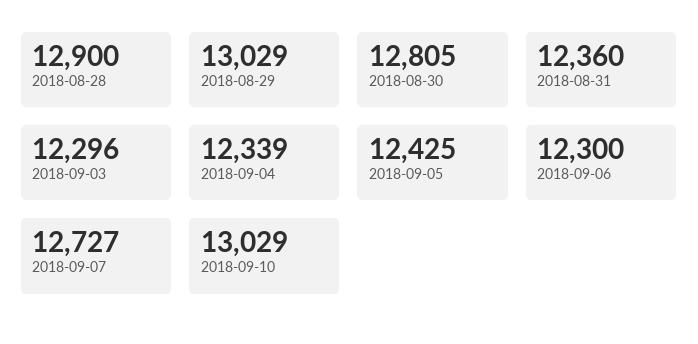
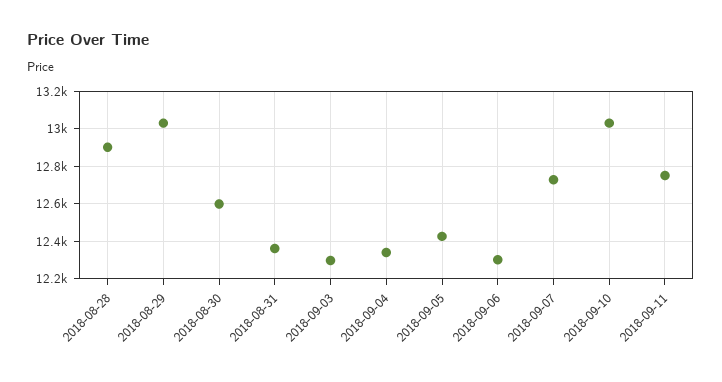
2018-08-30: 12805 -> 12600
2018-09-11: none -> 12750

